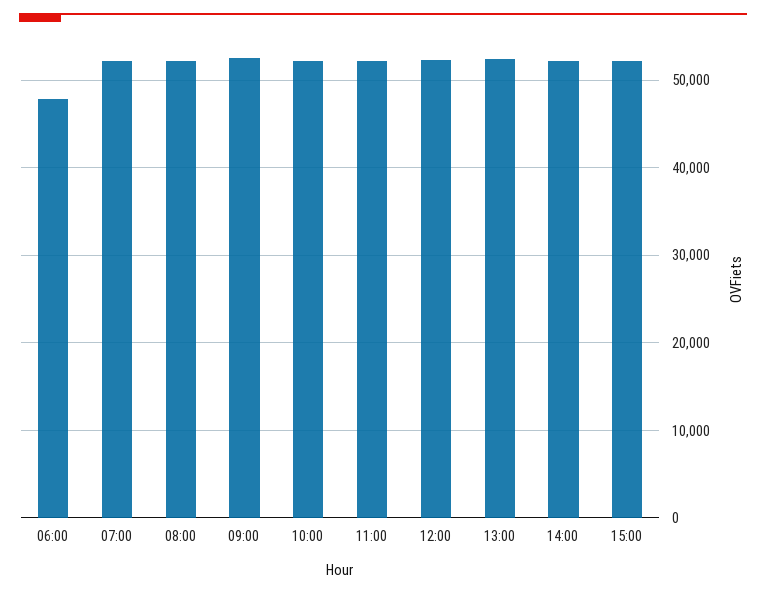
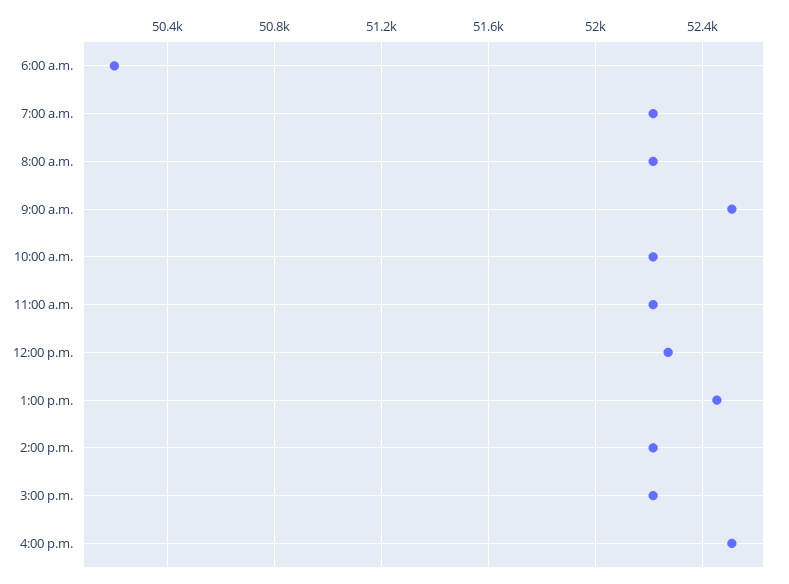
06:00: 48000 -> 50200
4:00 p.m.: none -> 52500

